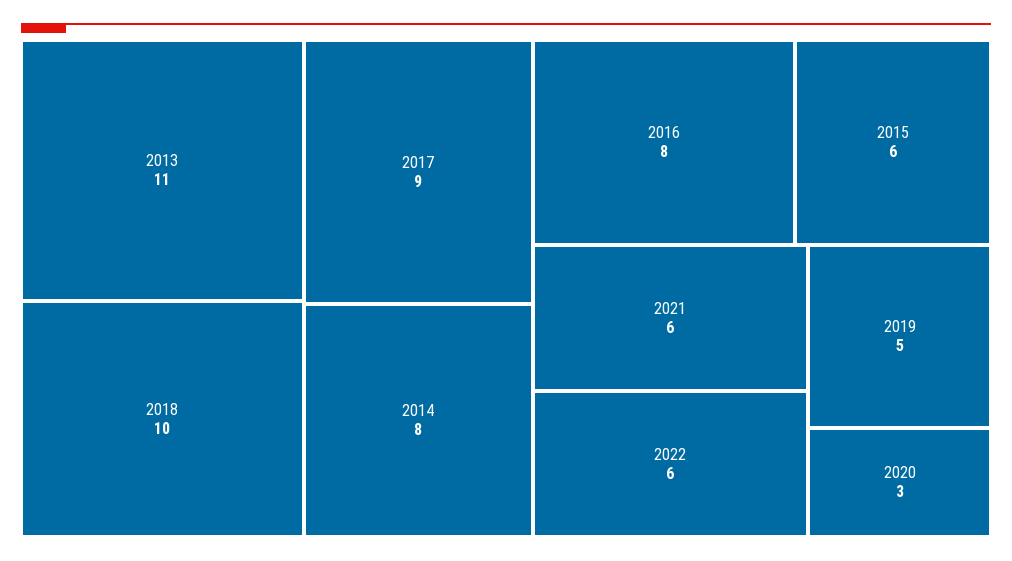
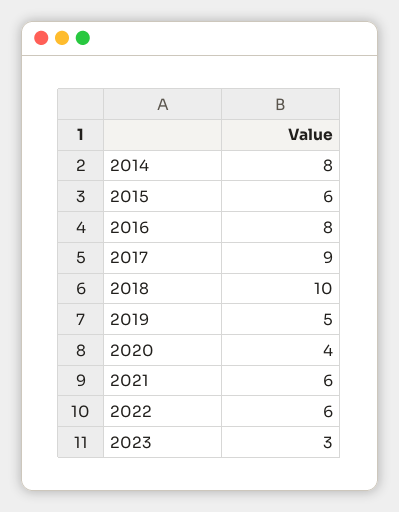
2013: 11 -> none
2020: 3 -> 4
2023: none -> 3

